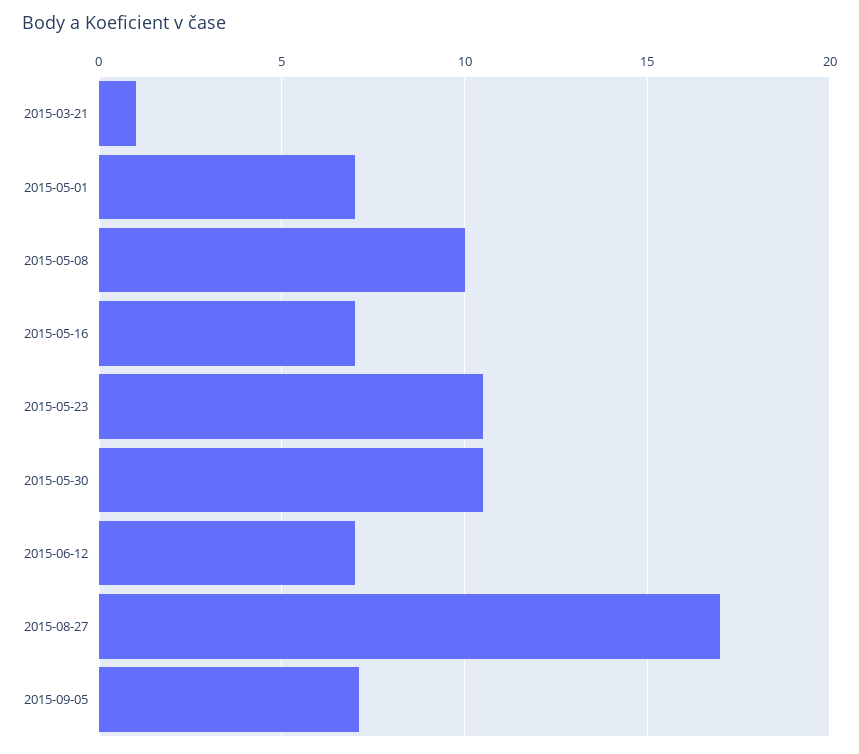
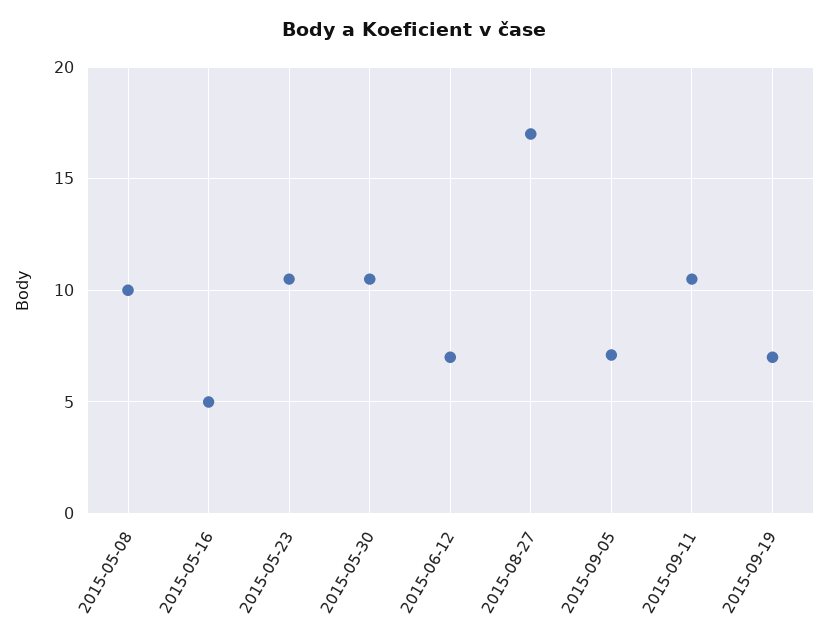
2015-03-21: 1 -> none
2015-05-01: 7 -> none
2015-05-16: 7 -> 5
2015-09-11: none -> 10.5
2015-09-19: none -> 7

